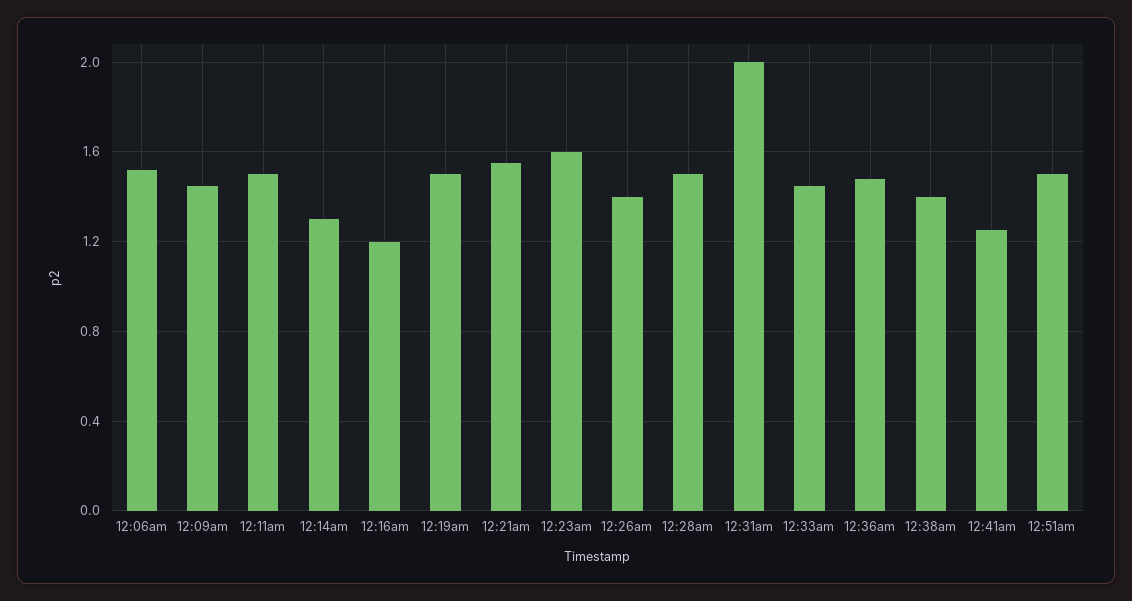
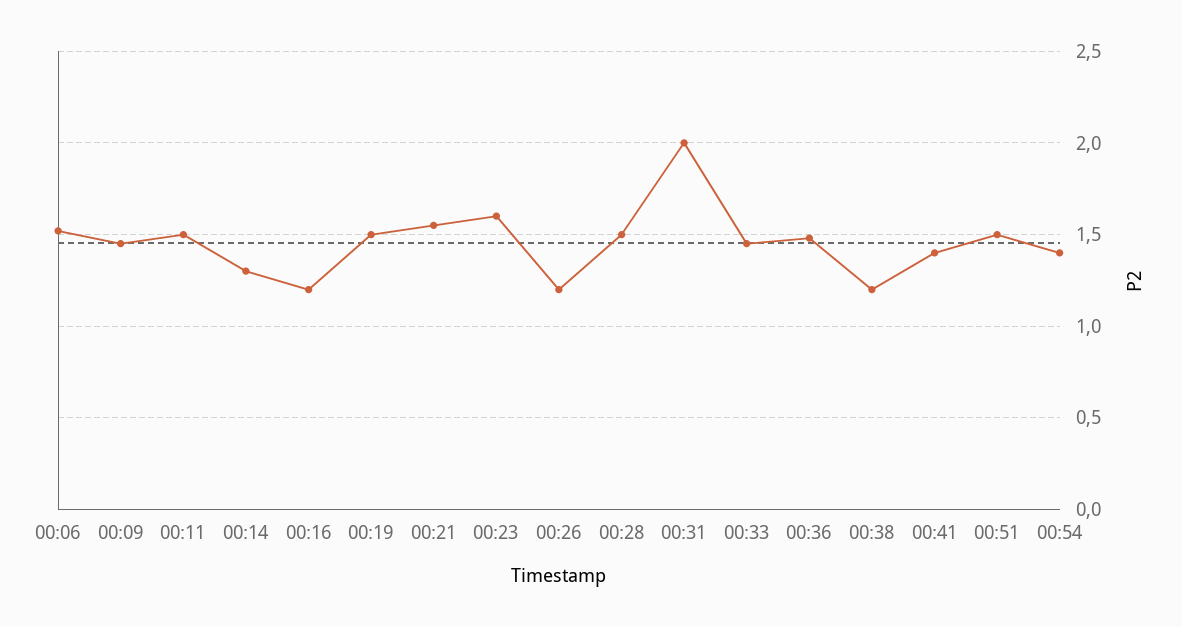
12:26am: 1.4 -> 1.2
12:38am: 1.4 -> 1.2
12:41am: 1.25 -> 1.4
00:54: none -> 1.4

